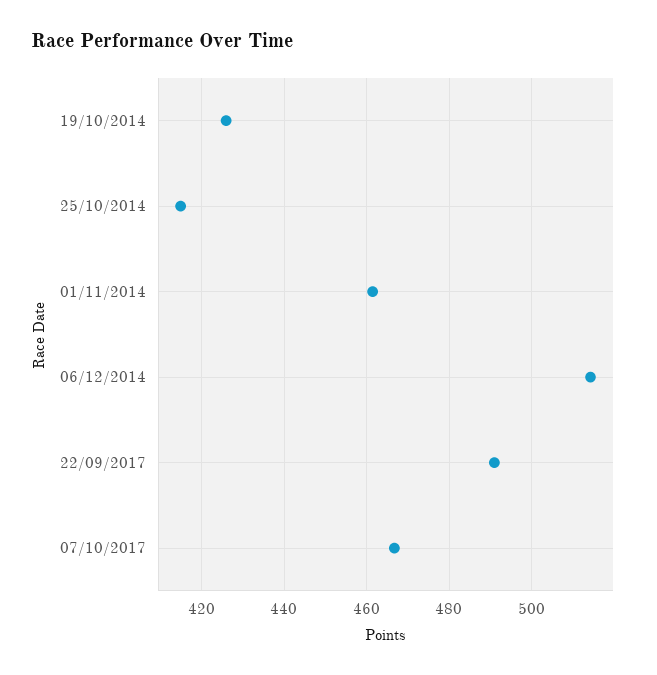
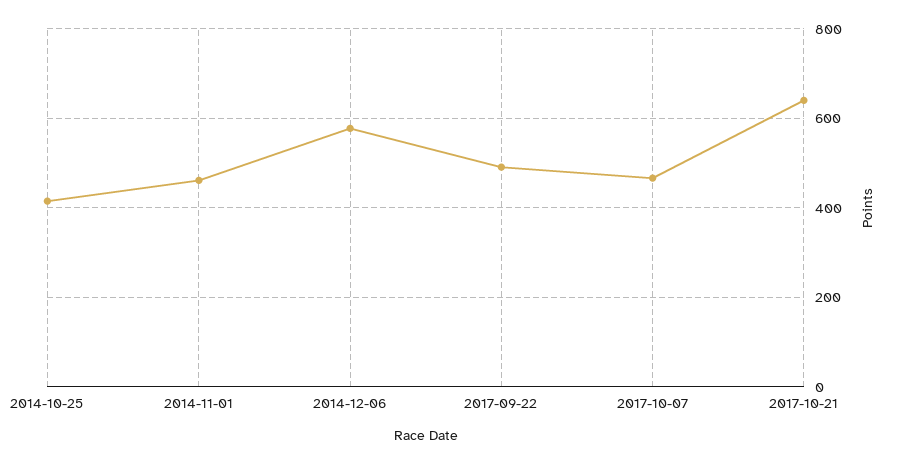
19/10/2014: 426 -> none
06/12/2014: 514 -> 580
2017-10-21: none -> 640

